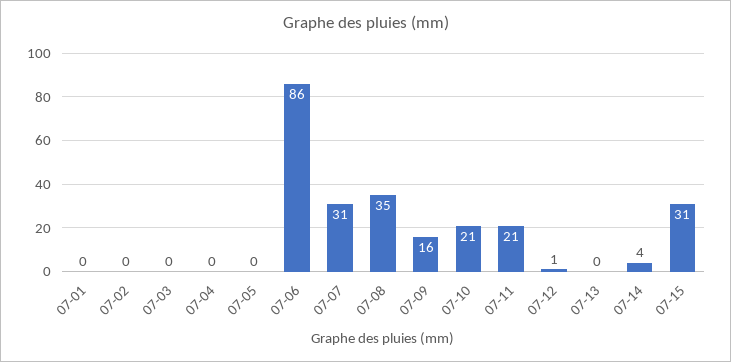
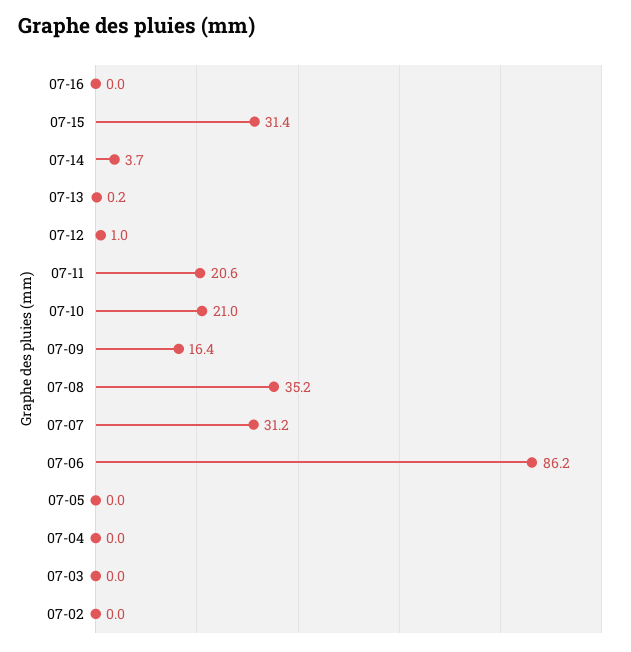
07-01: 0 -> none
07-16: none -> 0

